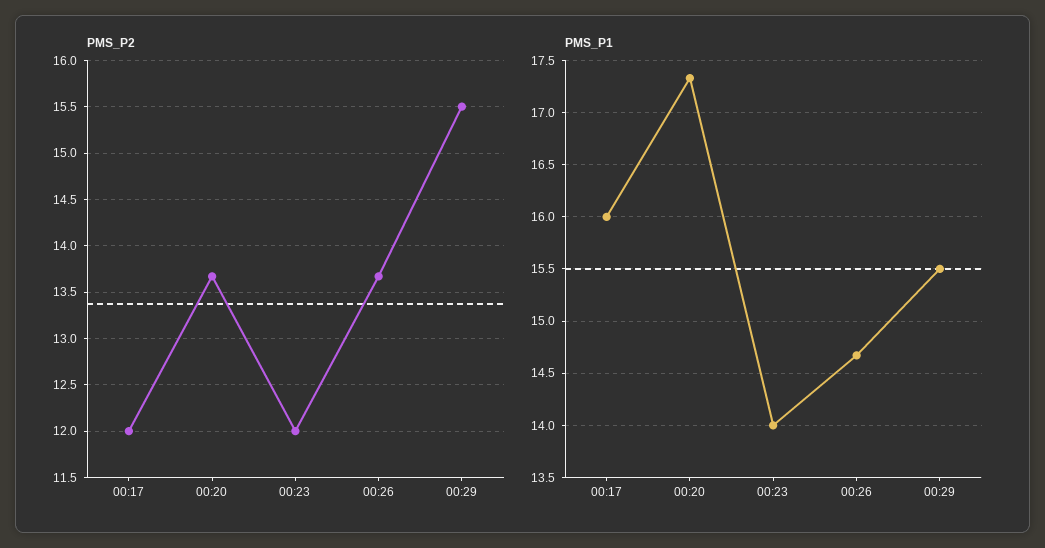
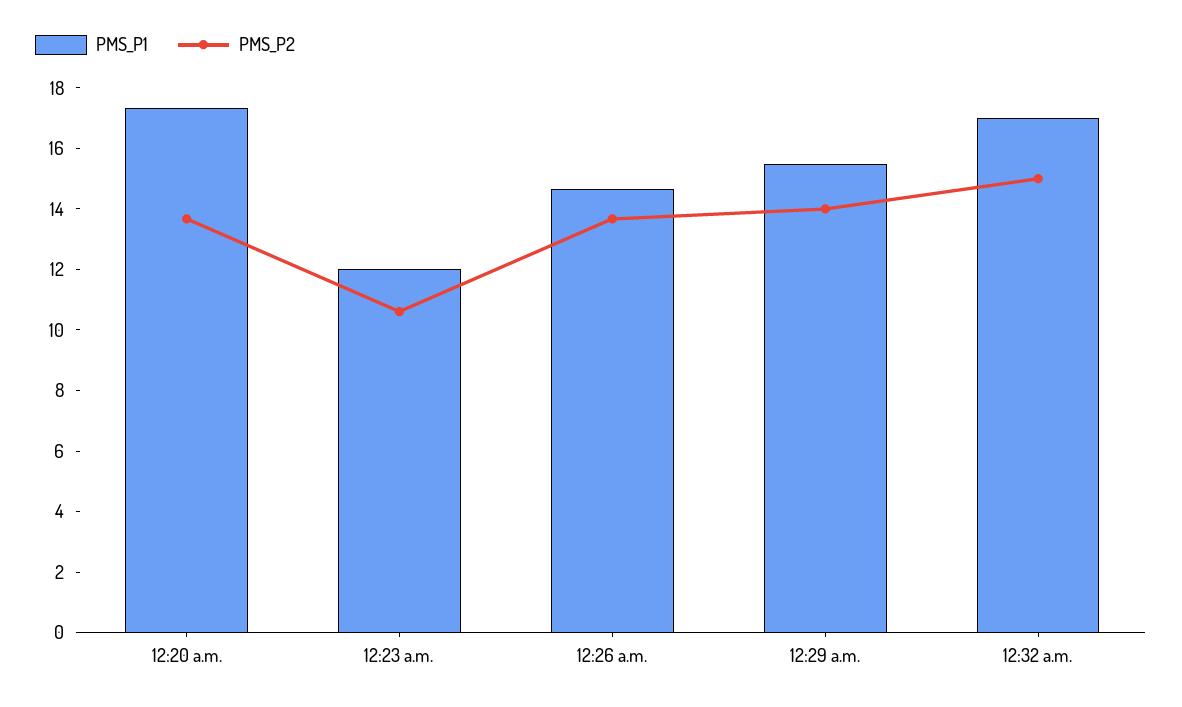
PMS_P2, 00:17: 12 -> none
PMS_P2, 00:23: 12 -> 10.5
PMS_P2, 00:29: 15.5 -> 14
PMS_P1, 00:17: 16 -> none
PMS_P1, 00:23: 14 -> 12
PMS_P1, 12:32 a.m.: none -> 17
PMS_P2, 12:32 a.m.: none -> 15

